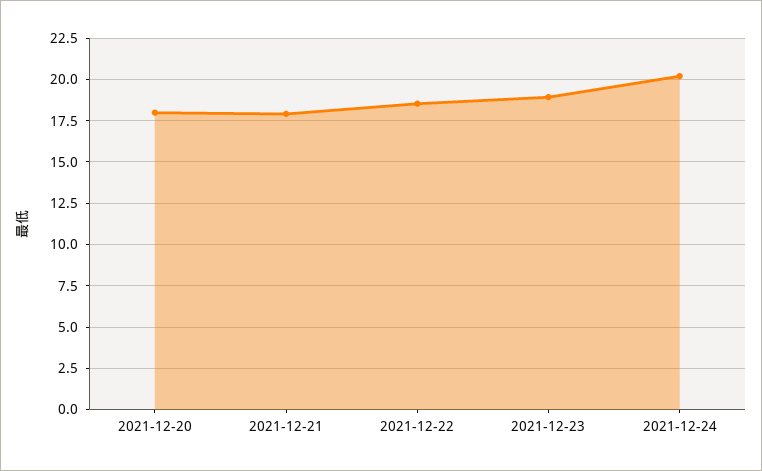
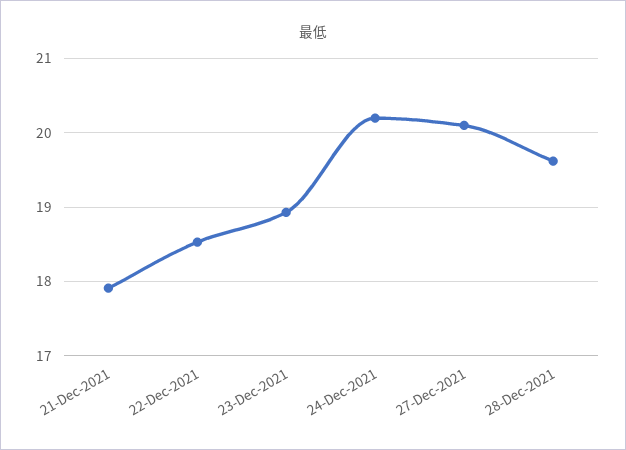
2021-12-20: 18 -> none
27-Dec-2021: none -> 20.1
28-Dec-2021: none -> 19.6

